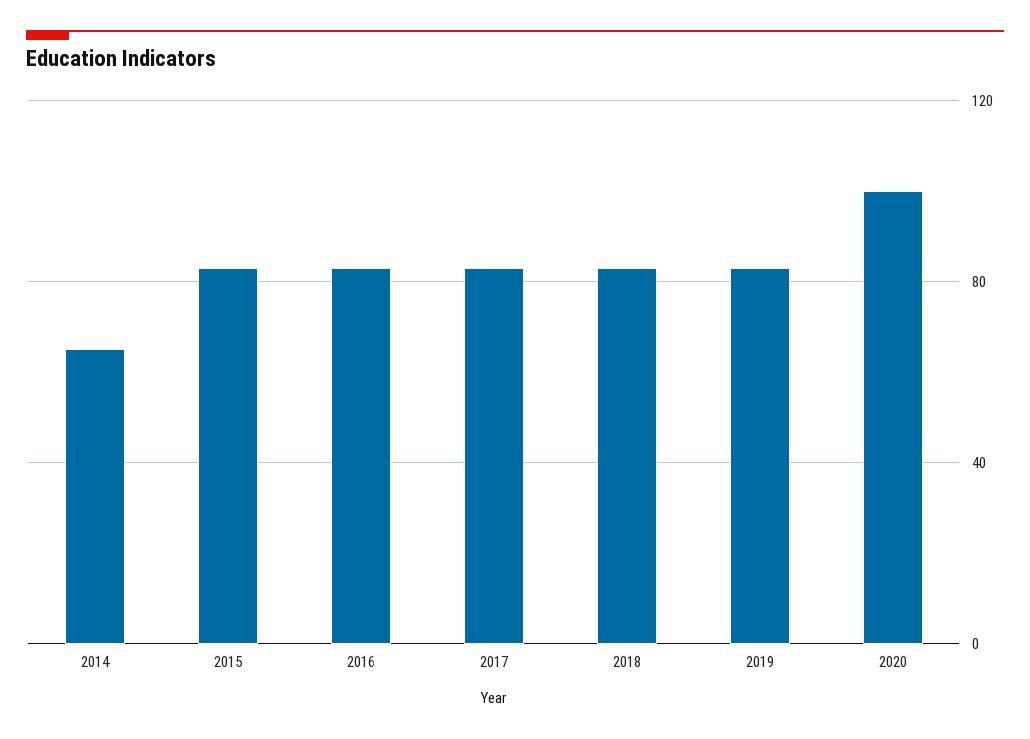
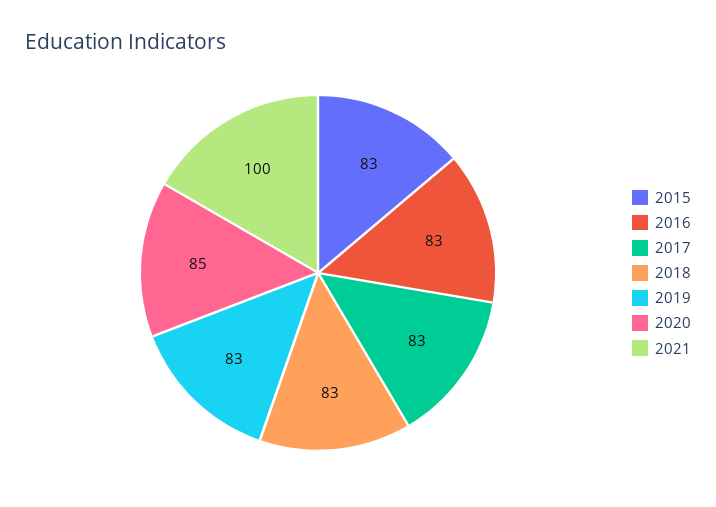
2014: 65 -> none
2020: 100 -> 85
2021: none -> 100

